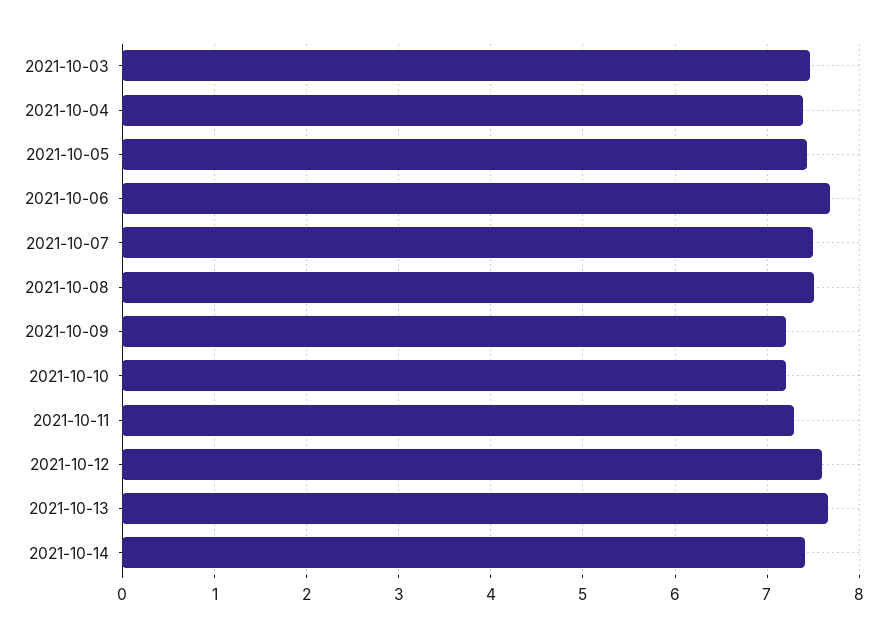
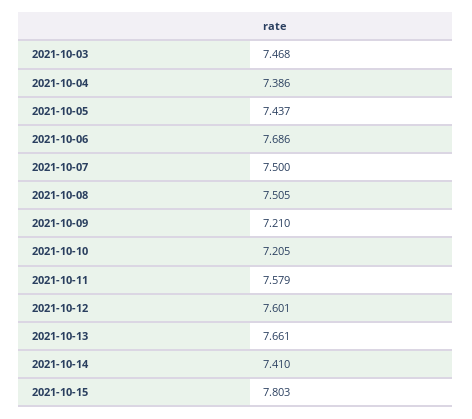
2021-10-11: 7.3 -> 7.579
2021-10-15: none -> 7.803

